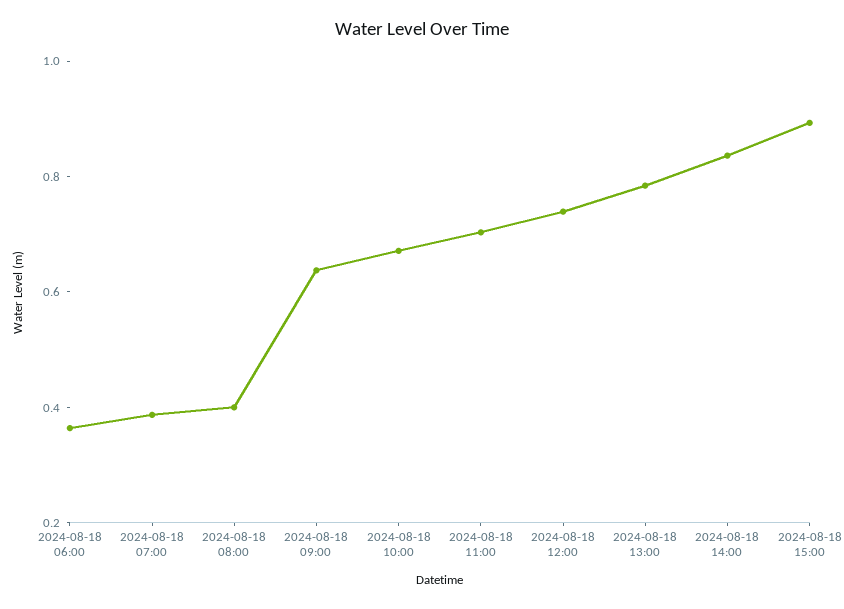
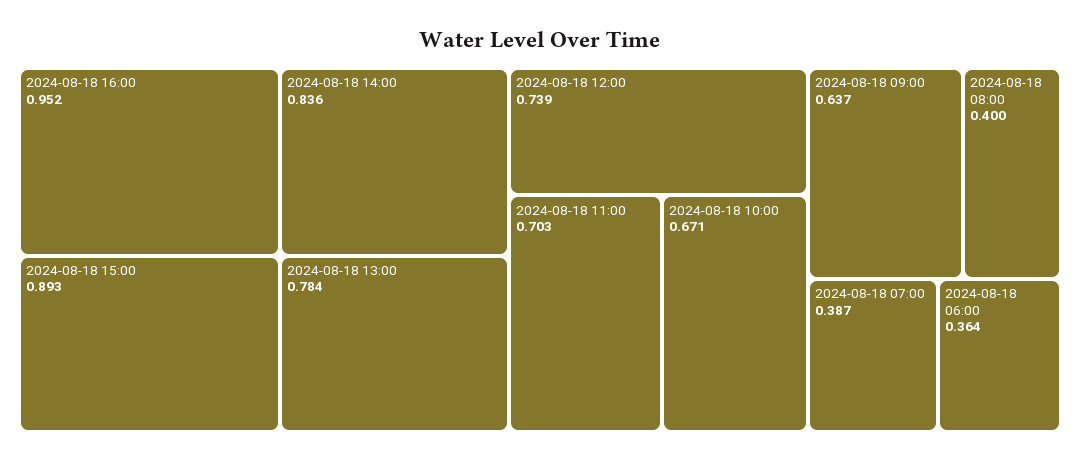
2024-08-18 16:00: none -> 0.952

